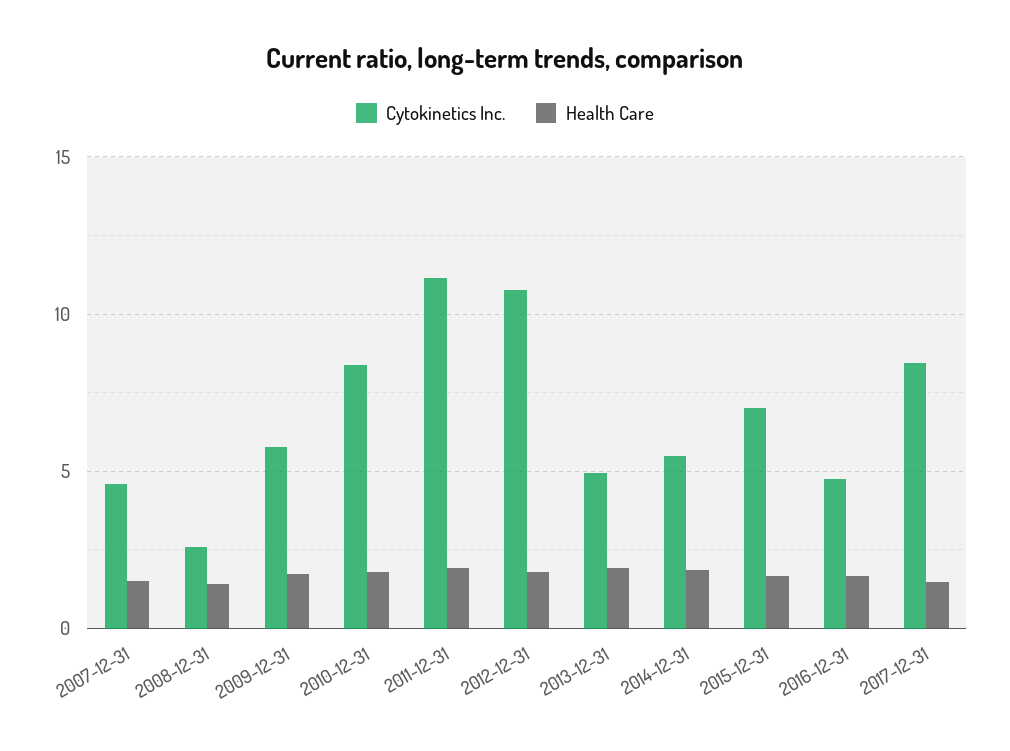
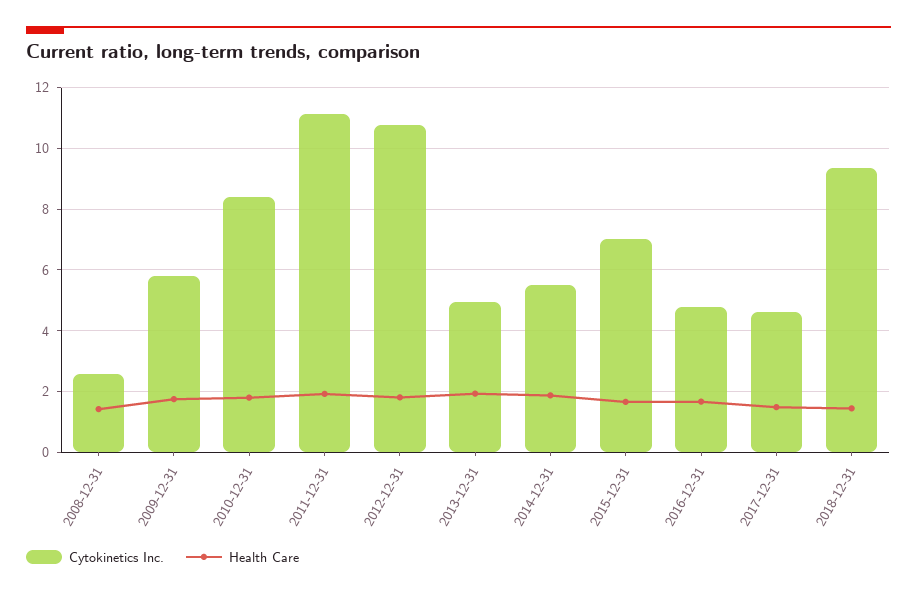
Cytokinetics Inc., 2007-12-31: 4.5 -> none
Health Care, 2007-12-31: 1.5 -> none
Cytokinetics Inc., 2017-12-31: 8.5 -> 4.6
Cytokinetics Inc., 2018-12-31: none -> 9.4
Health Care, 2018-12-31: none -> 1.4

